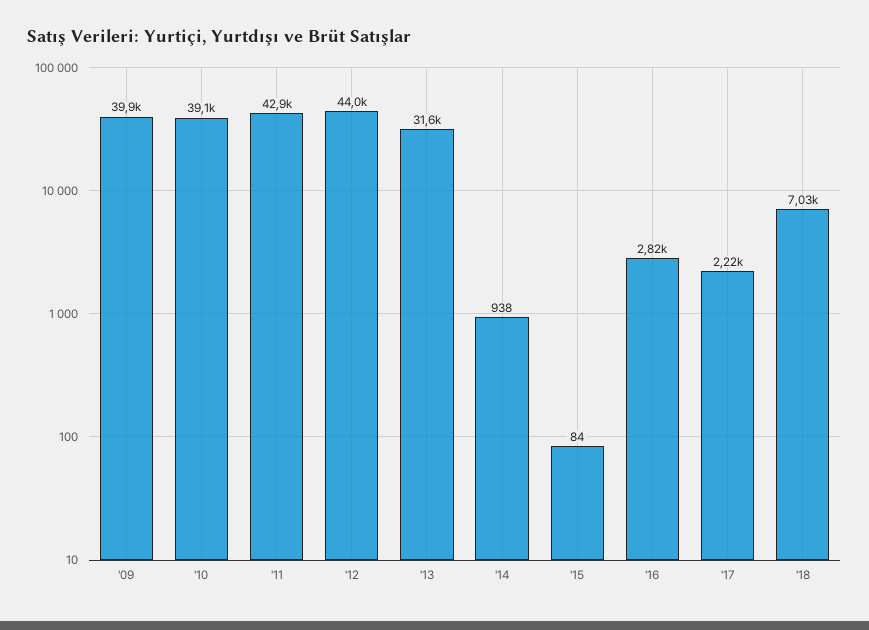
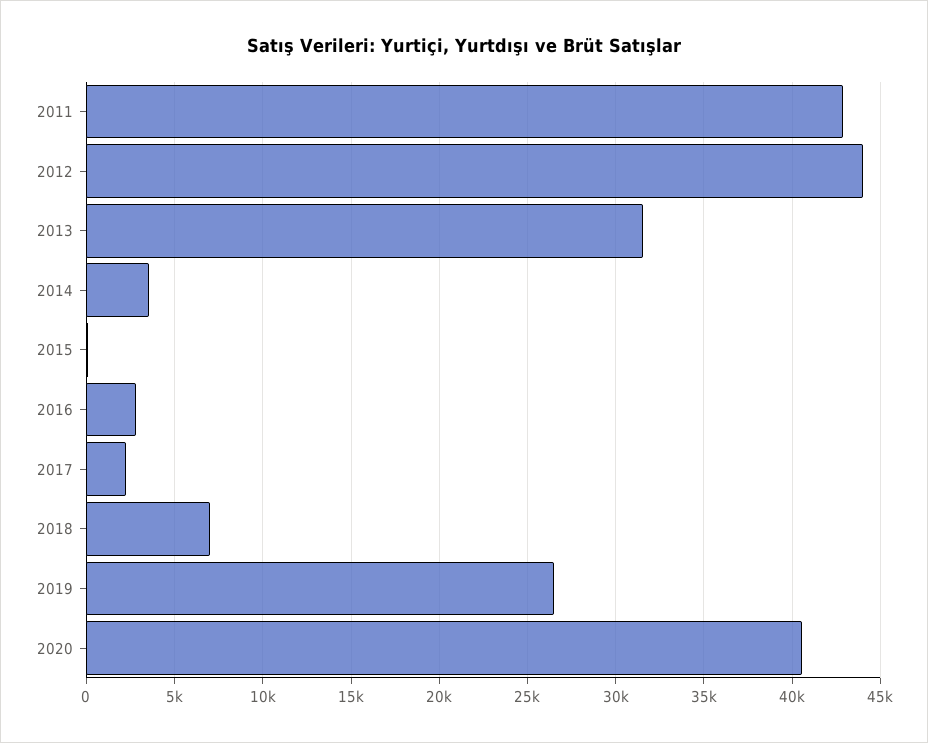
'09: 39900 -> none
'10: 39100 -> none
'14: 938 -> 3500
2019: none -> 26500
2020: none -> 40500

